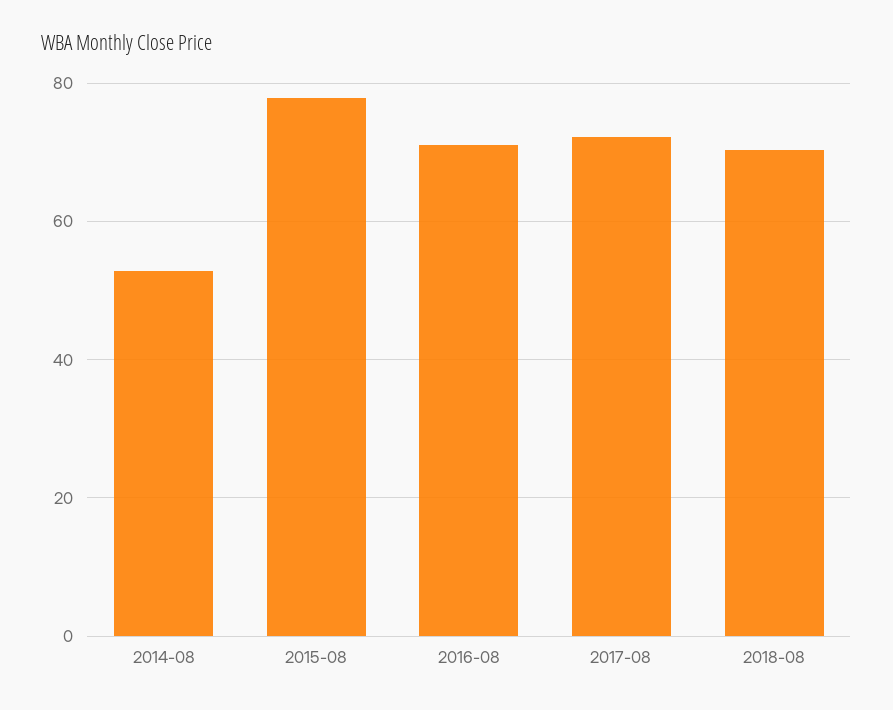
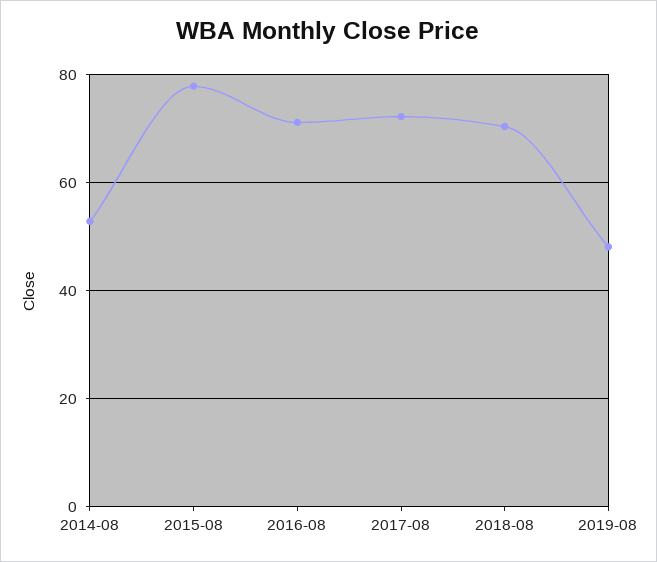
2019-08: none -> 48

